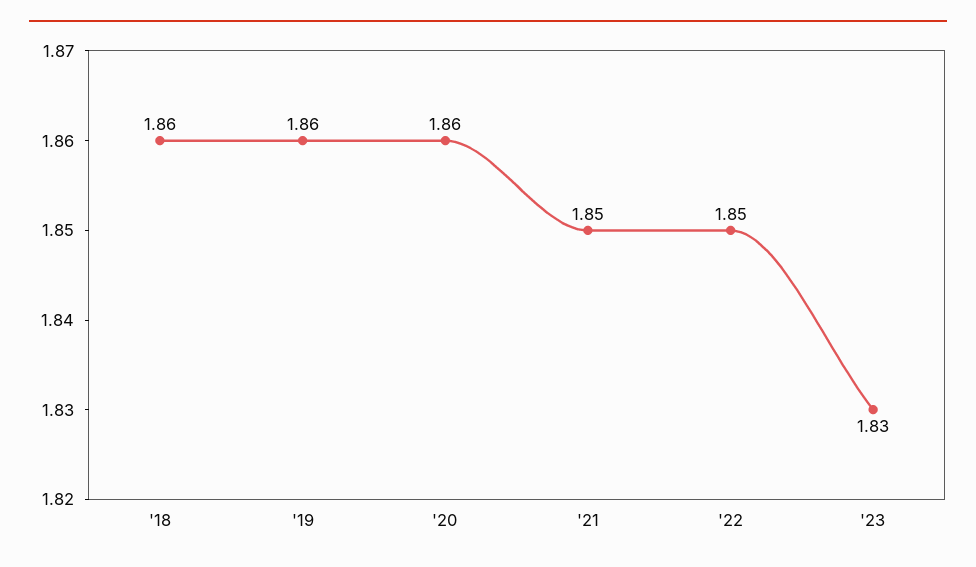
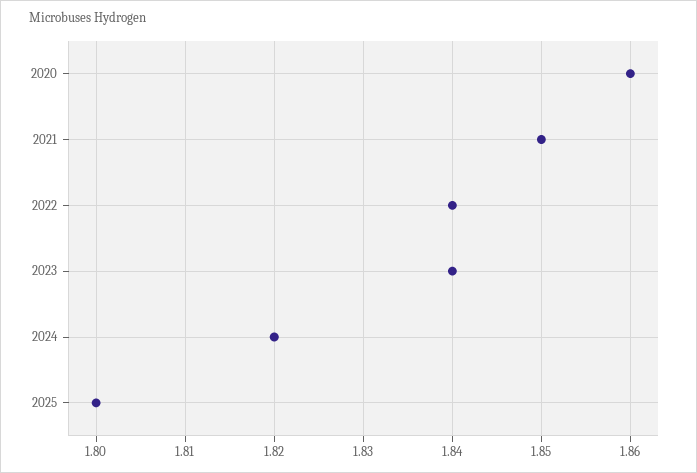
'18: 1.86 -> none
'19: 1.86 -> none
'22: 1.85 -> 1.84
'23: 1.83 -> 1.84
2024: none -> 1.82
2025: none -> 1.8

